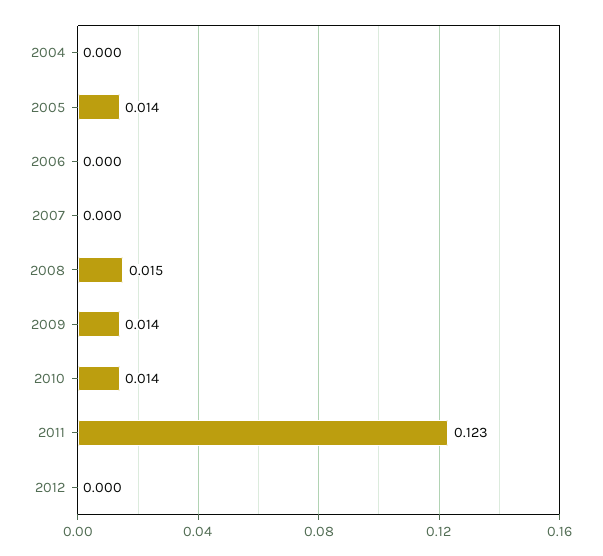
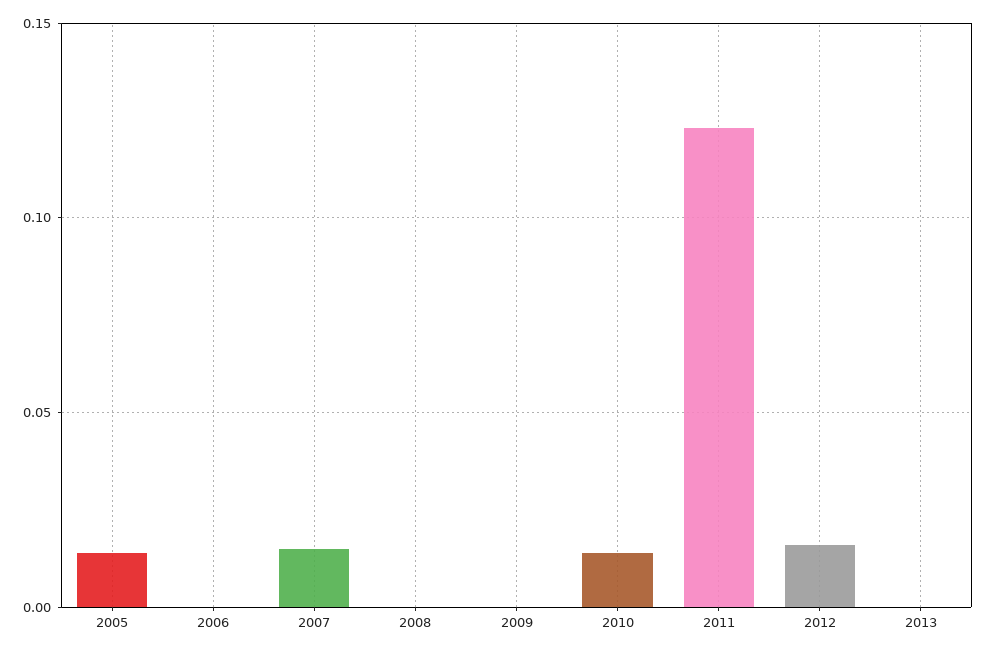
2004: 0 -> none
2007: 0 -> 0.015
2008: 0.015 -> 0
2009: 0.014 -> 0
2012: 0 -> 0.015
2013: none -> 0

